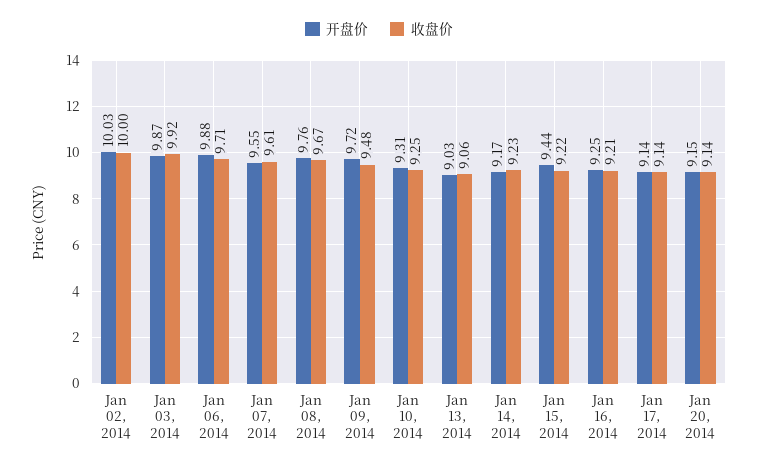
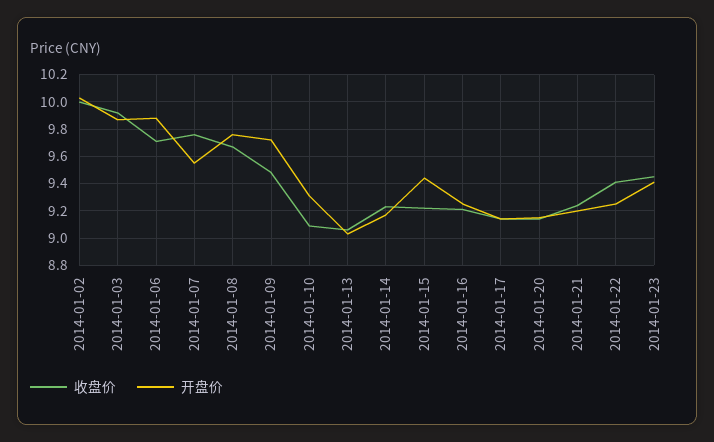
收盘价, Jan 07, 2014: 9.61 -> 9.75
收盘价, Jan 10, 2014: 9.25 -> 9.1
收盘价, 2014-01-21: none -> 9.25
开盘价, 2014-01-21: none -> 9.2
收盘价, 2014-01-22: none -> 9.4
开盘价, 2014-01-22: none -> 9.25
收盘价, 2014-01-23: none -> 9.45
开盘价, 2014-01-23: none -> 9.4

